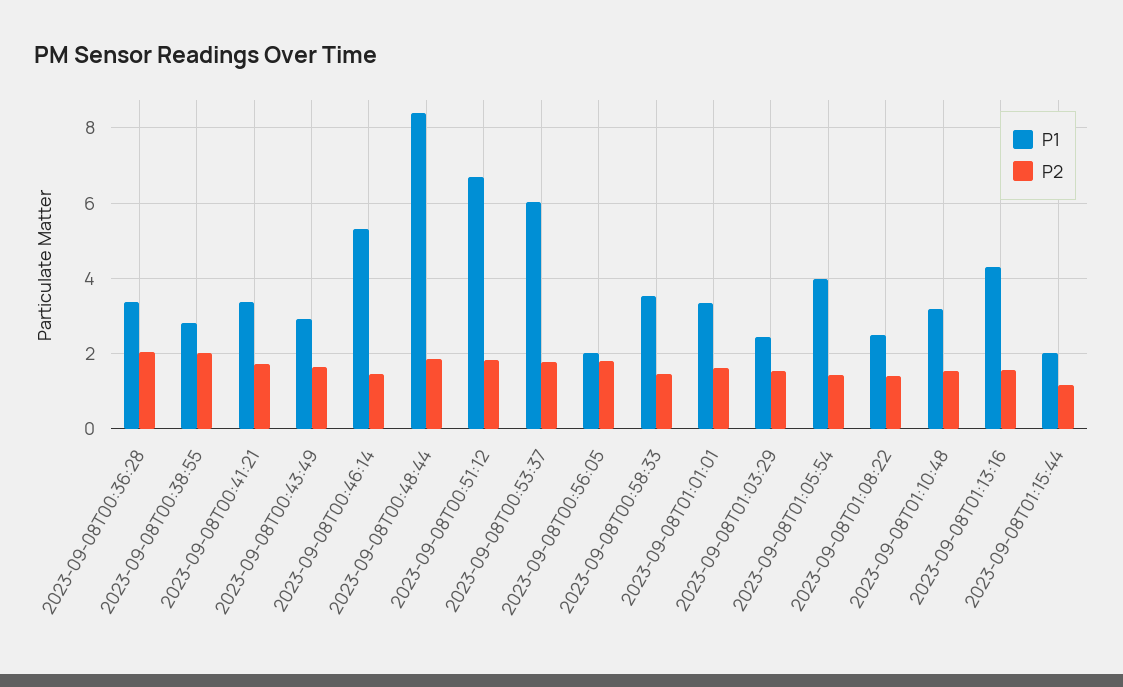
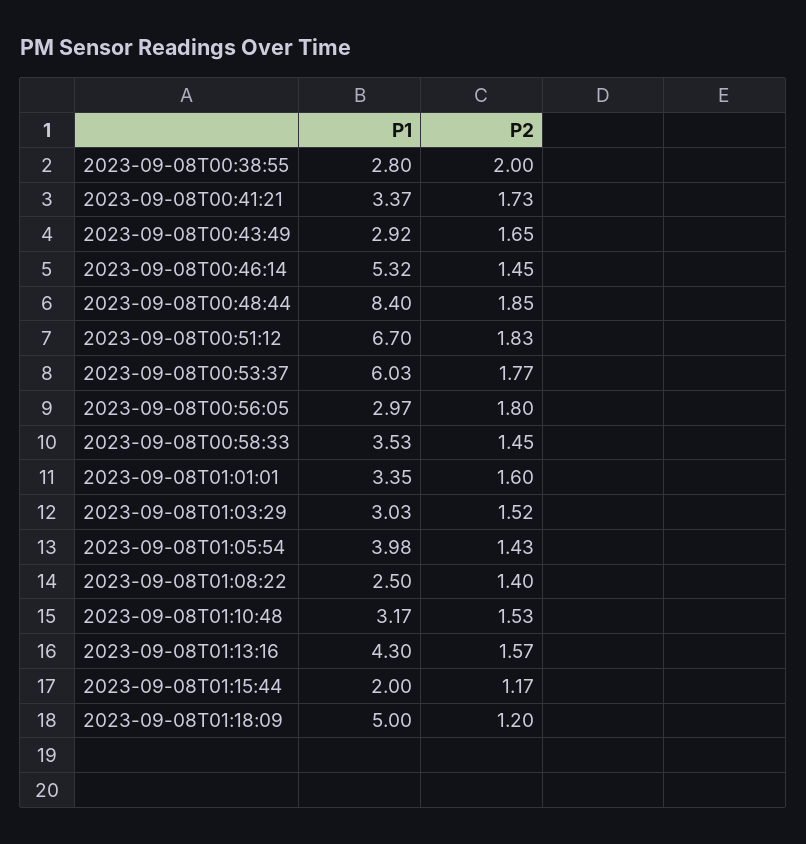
P1, 2023-09-08T00:36:28: 3.4 -> none
P2, 2023-09-08T00:36:28: 2 -> none
P1, 2023-09-08T00:56:05: 2 -> 2.97
P1, 2023-09-08T01:03:29: 2.4 -> 3.03
P1, 2023-09-08T01:18:09: none -> 5
P2, 2023-09-08T01:18:09: none -> 1.2

